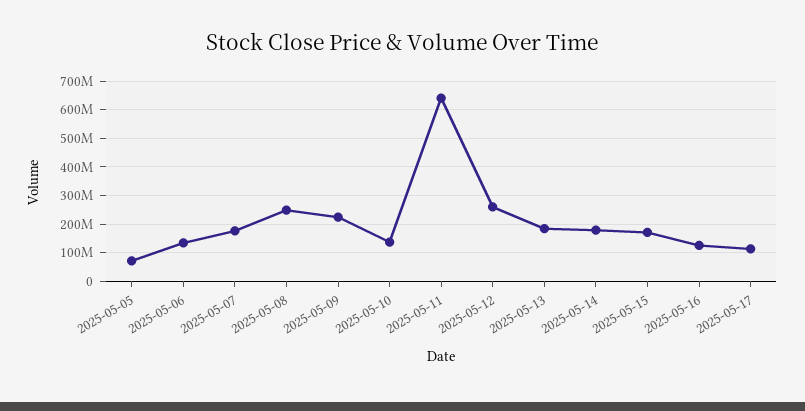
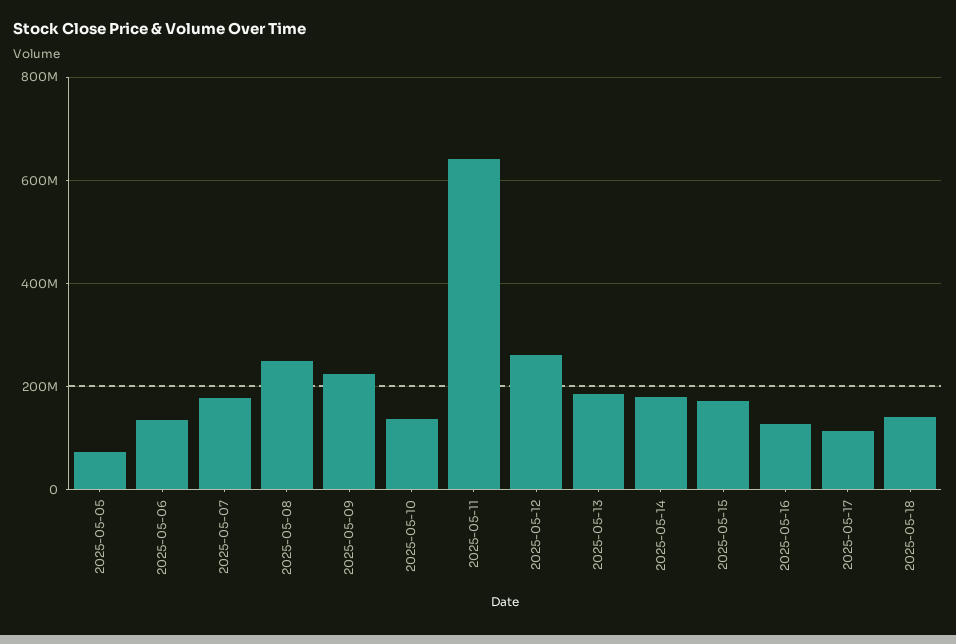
2025-05-18: none -> 140000000

